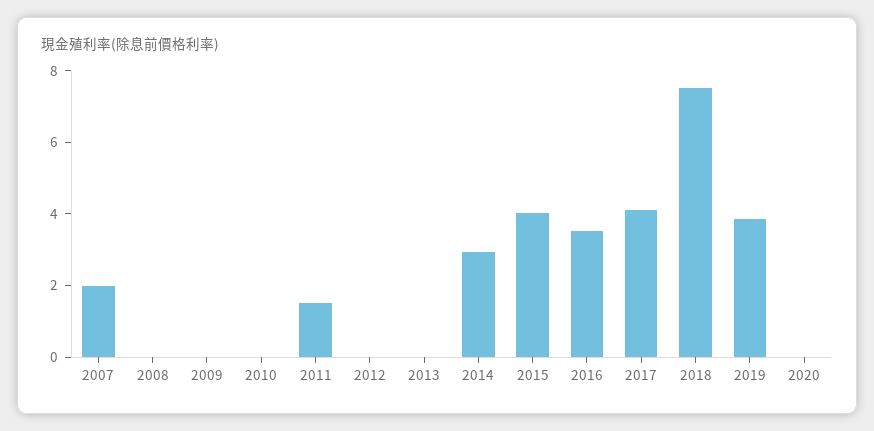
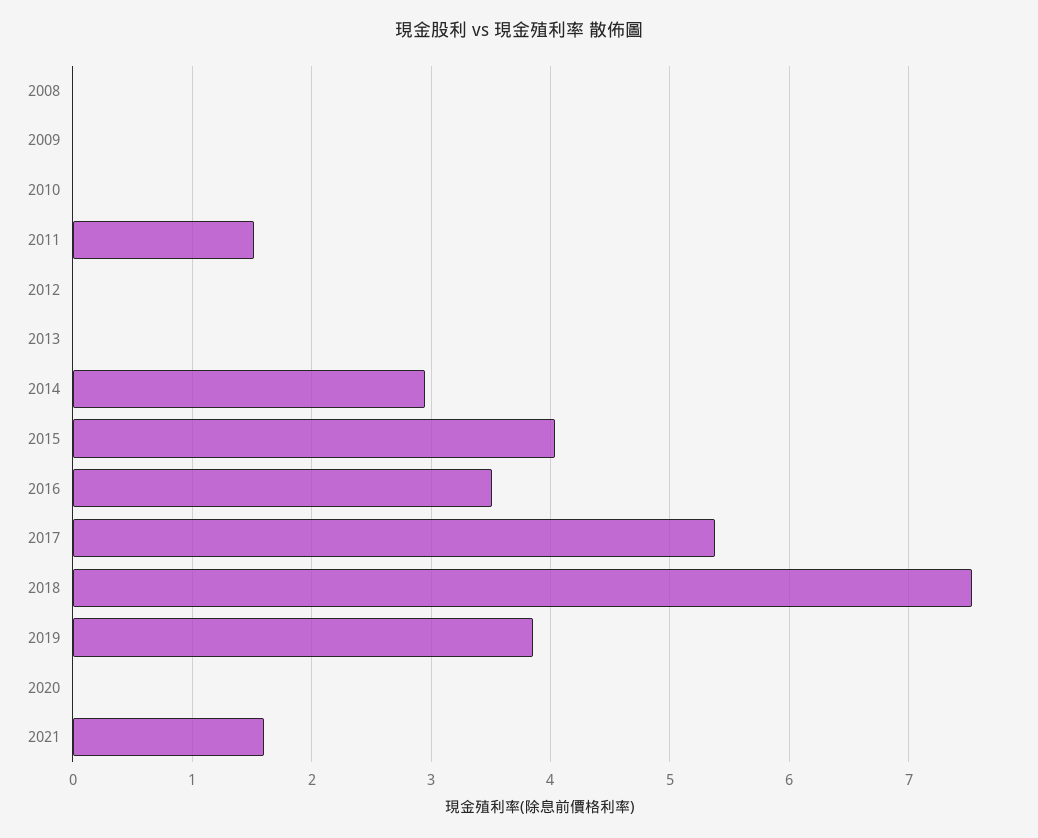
2007: 2 -> none
2017: 4 -> 5.4
2021: none -> 1.6

